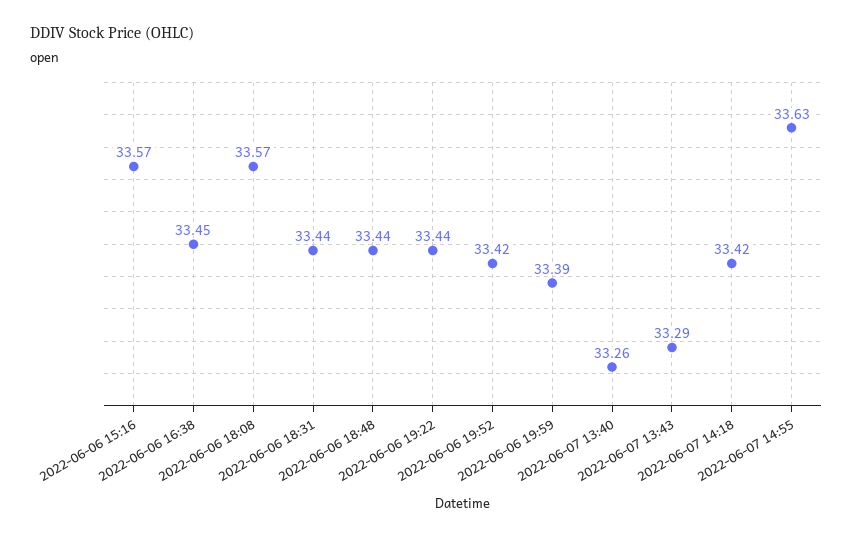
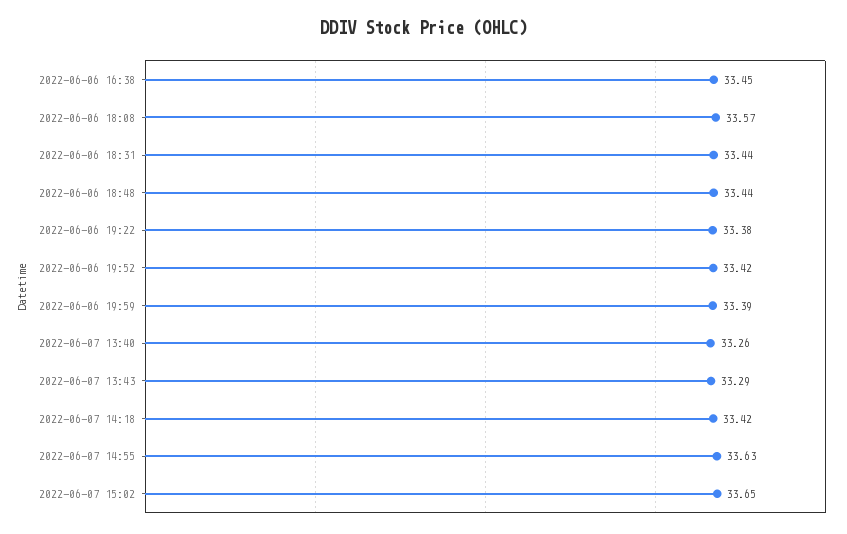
2022-06-06 15:16: 33.57 -> none
2022-06-06 19:22: 33.44 -> 33.38
2022-06-07 15:02: none -> 33.65

